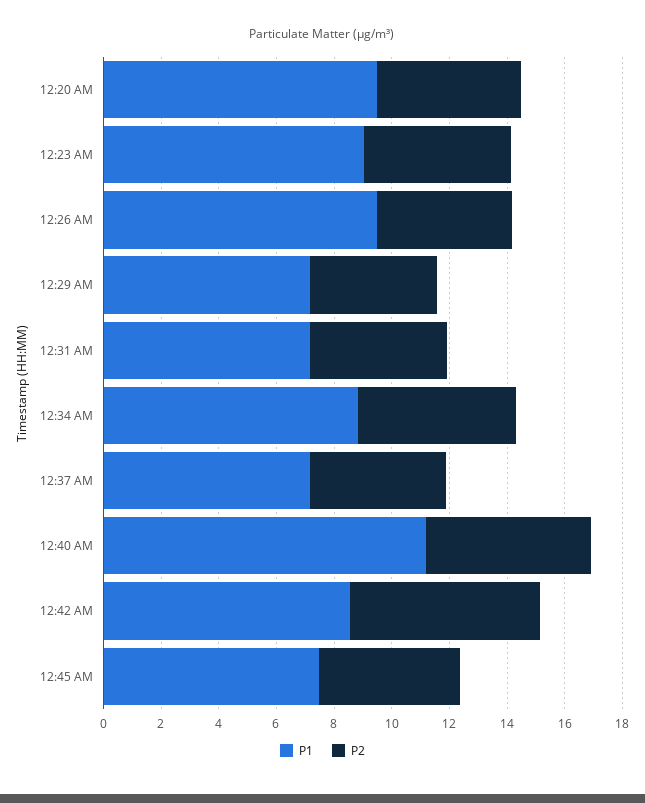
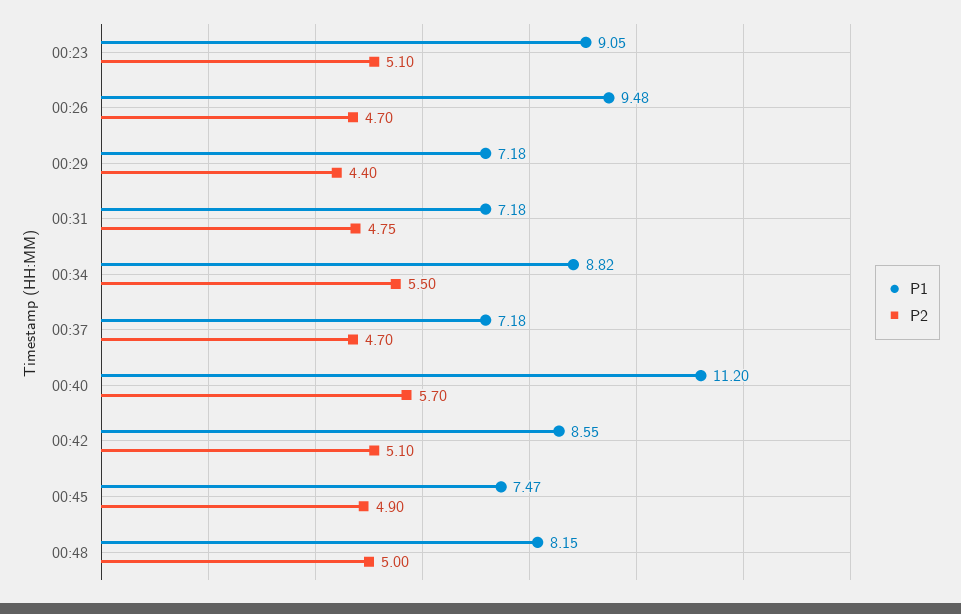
P1, 12:20 AM: 9.5 -> none
P2, 12:20 AM: 5 -> none
P2, 12:42 AM: 6.5 -> 5.1
P1, 00:48: none -> 8.15
P2, 00:48: none -> 5

